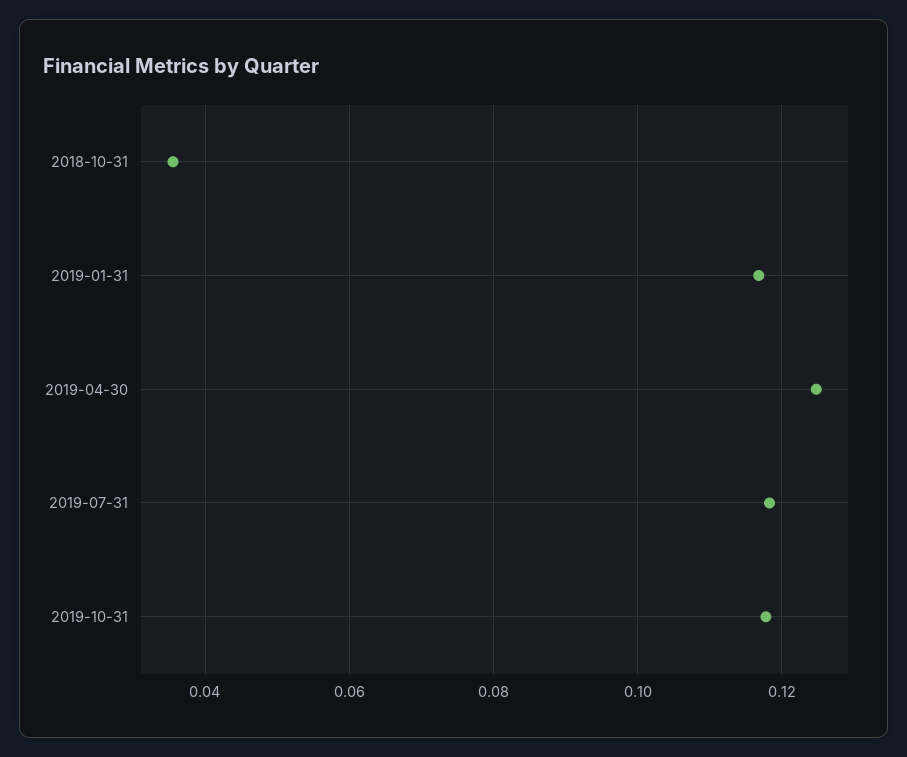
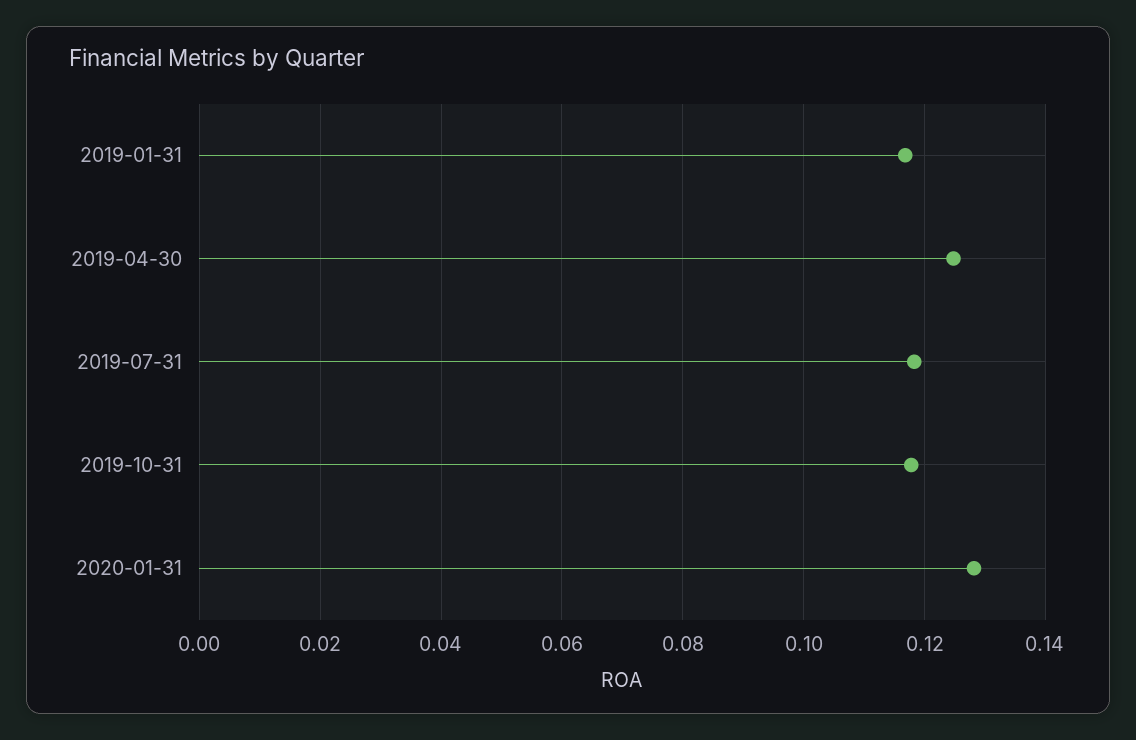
2018-10-31: 0.036 -> none
2020-01-31: none -> 0.128

